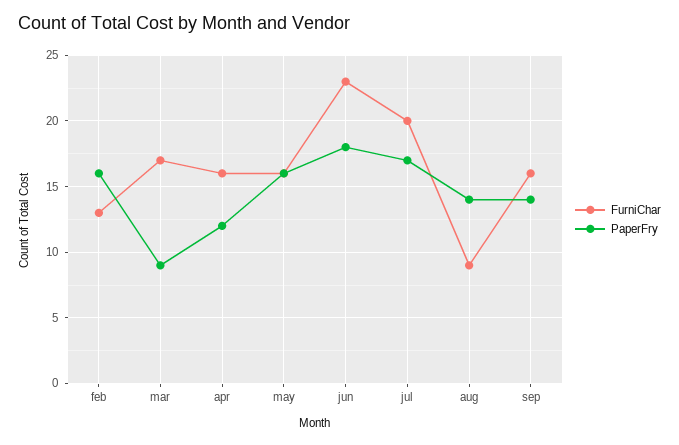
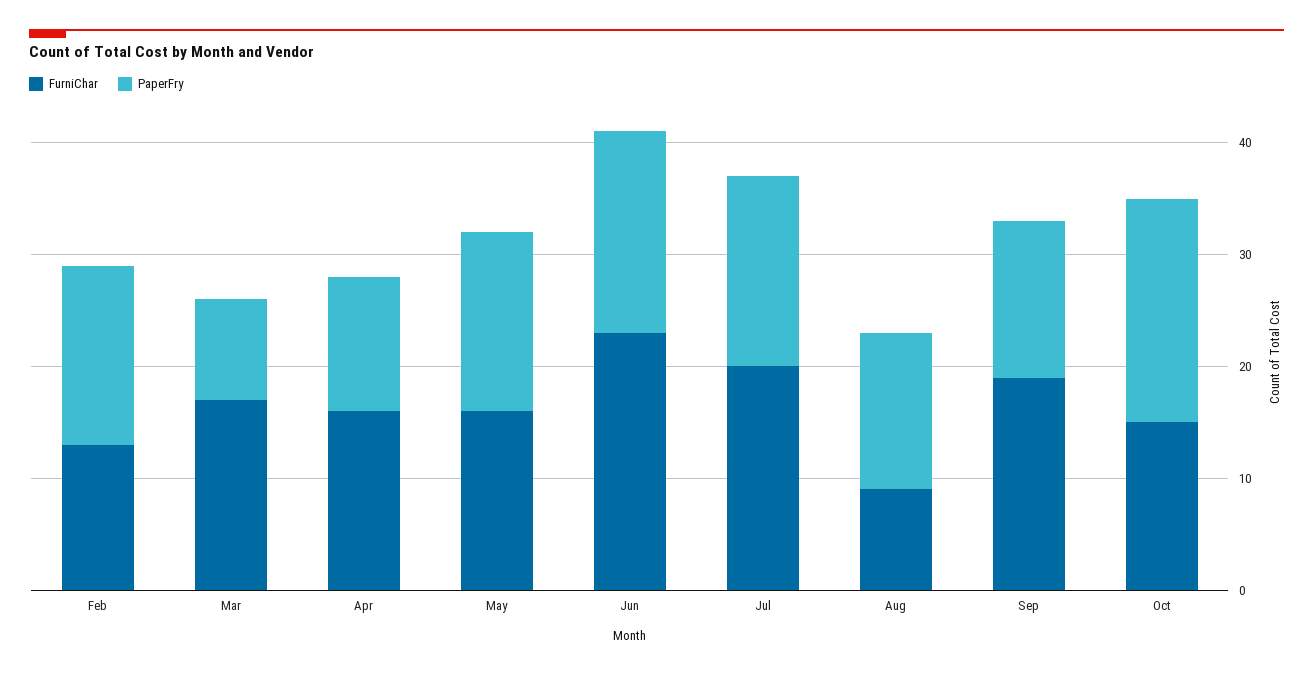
FurniChar, sep: 16 -> 19
FurniChar, Oct: none -> 15
PaperFry, Oct: none -> 20

